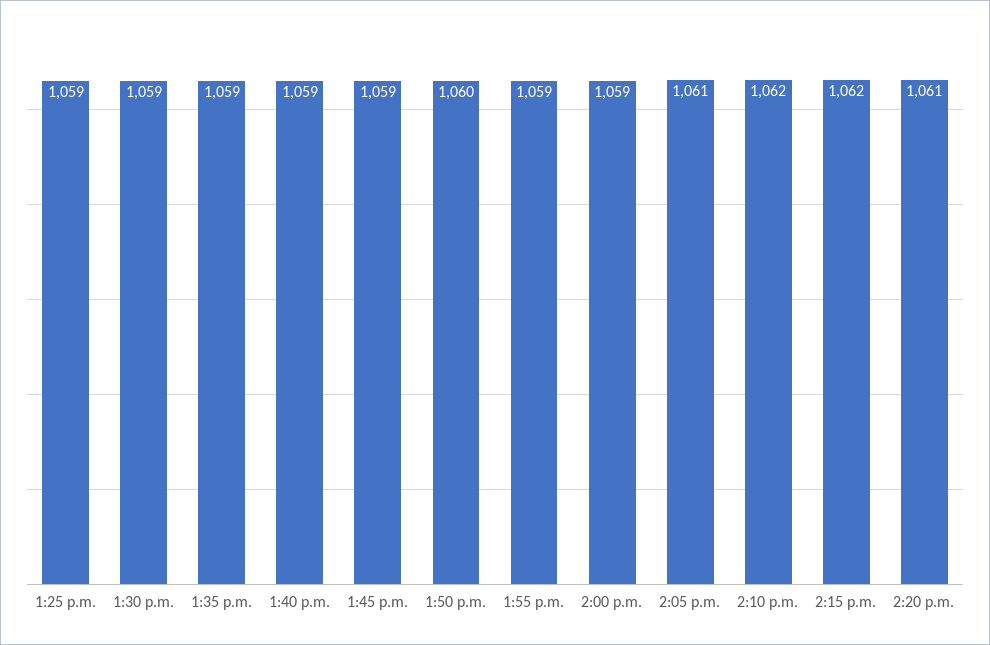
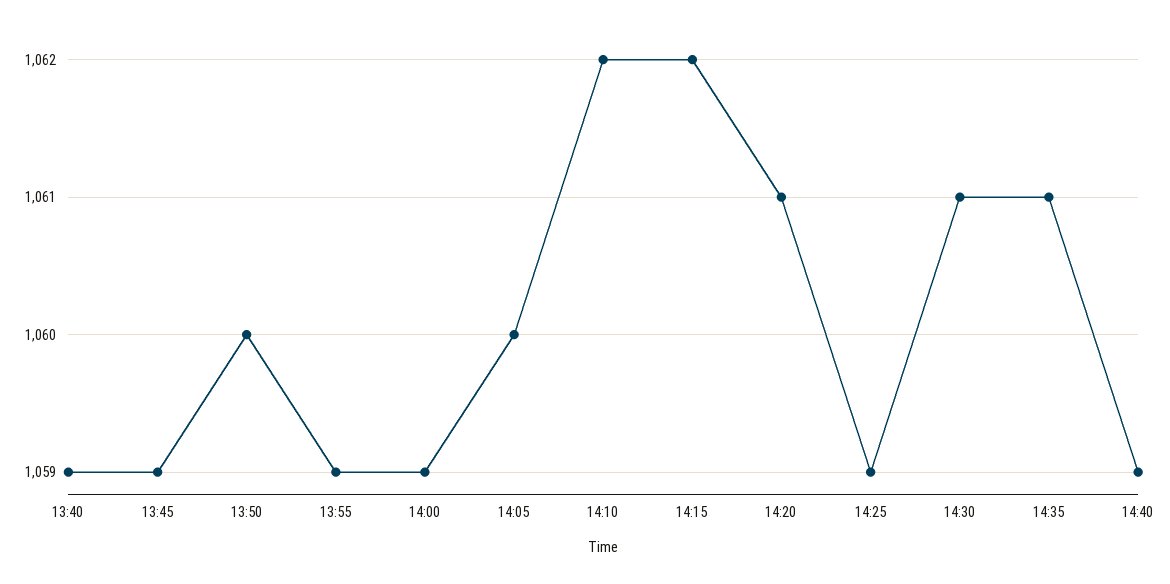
1:25 p.m.: 1059 -> none
1:30 p.m.: 1059 -> none
1:35 p.m.: 1059 -> none
2:05 p.m.: 1061 -> 1060
14:25: none -> 1059
14:30: none -> 1061
14:35: none -> 1061
14:40: none -> 1059

